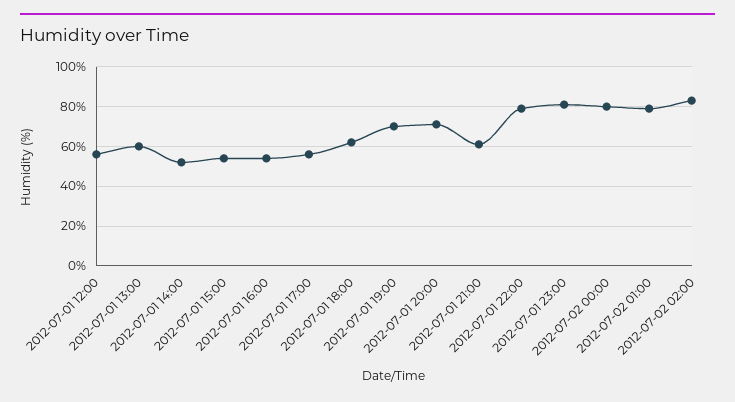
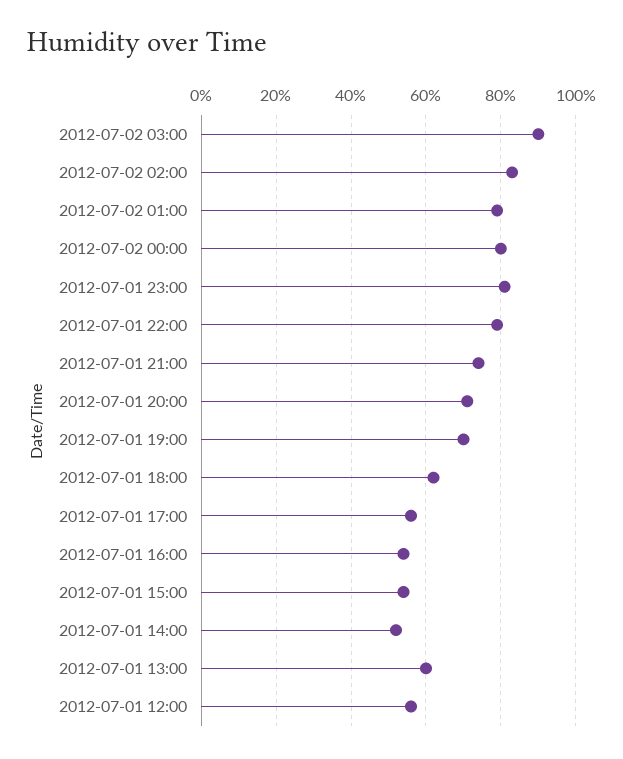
2012-07-01 21:00: 60 -> 75
2012-07-02 03:00: none -> 90

